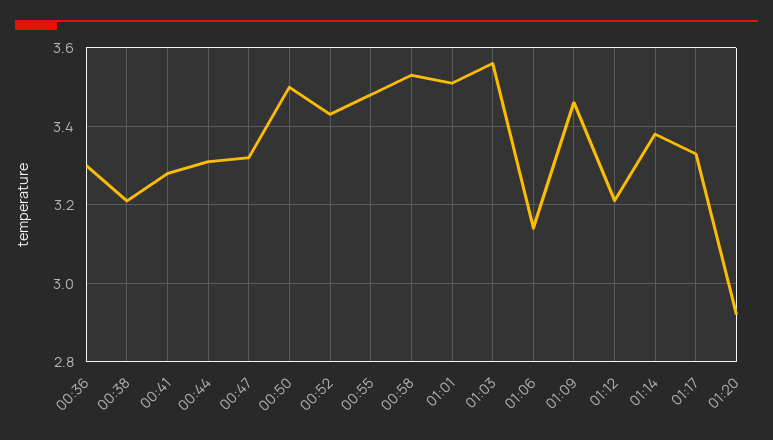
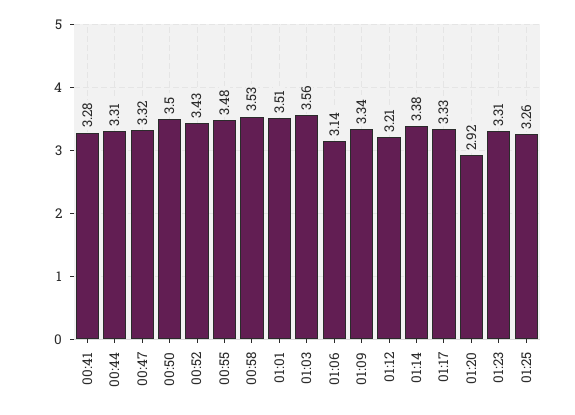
00:36: 3.3 -> none
00:38: 3.2 -> none
01:09: 3.45 -> 3.34
01:23: none -> 3.31
01:25: none -> 3.26

